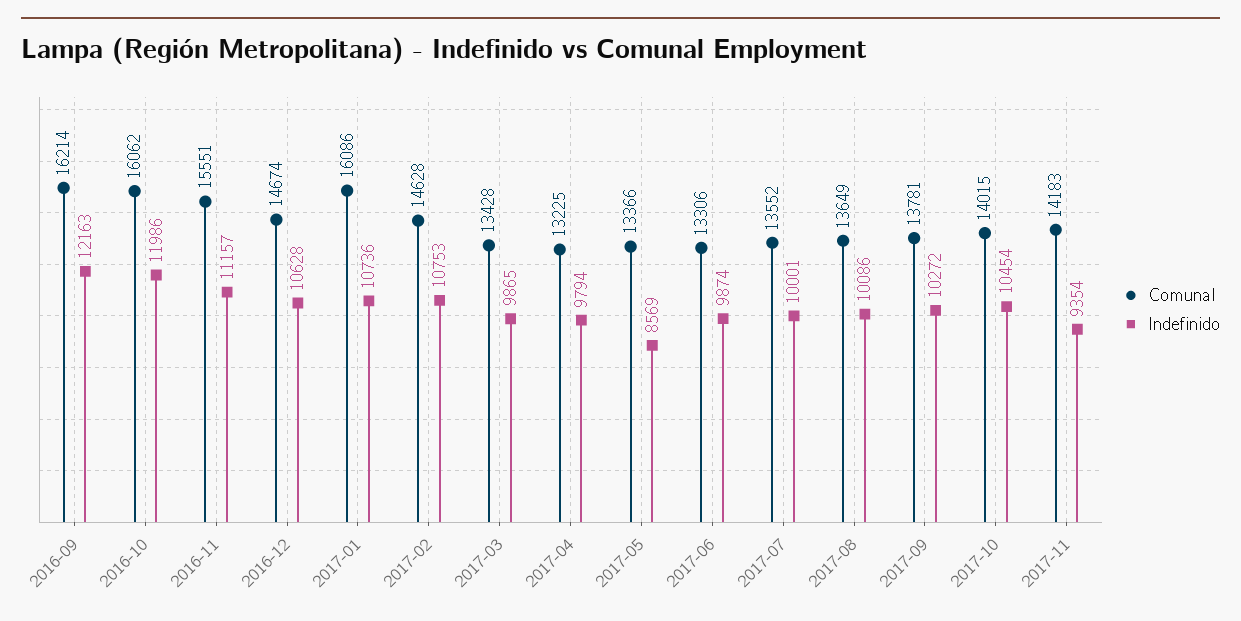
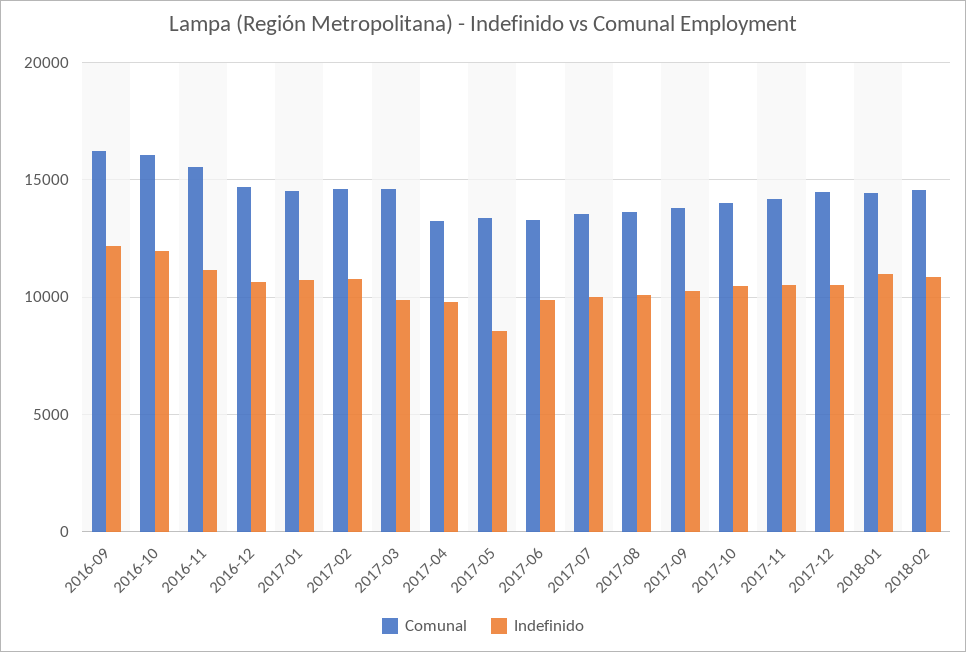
Comunal, 2017-01: 16086 -> 14500
Comunal, 2017-03: 13428 -> 14500
Indefinido, 2017-11: 9354 -> 10500
Comunal, 2017-12: none -> 14500
Indefinido, 2017-12: none -> 10500
Comunal, 2018-01: none -> 14500
Indefinido, 2018-01: none -> 11000
Comunal, 2018-02: none -> 14500
Indefinido, 2018-02: none -> 11000

